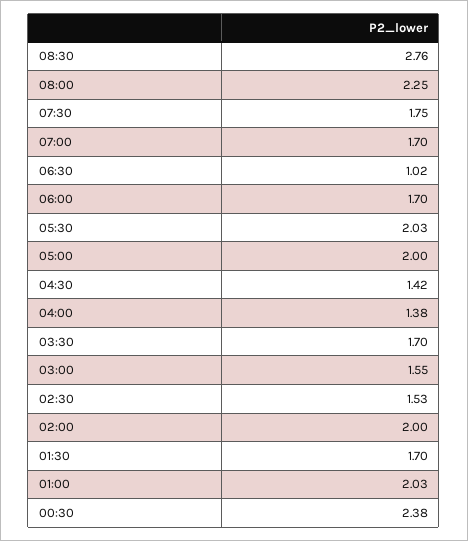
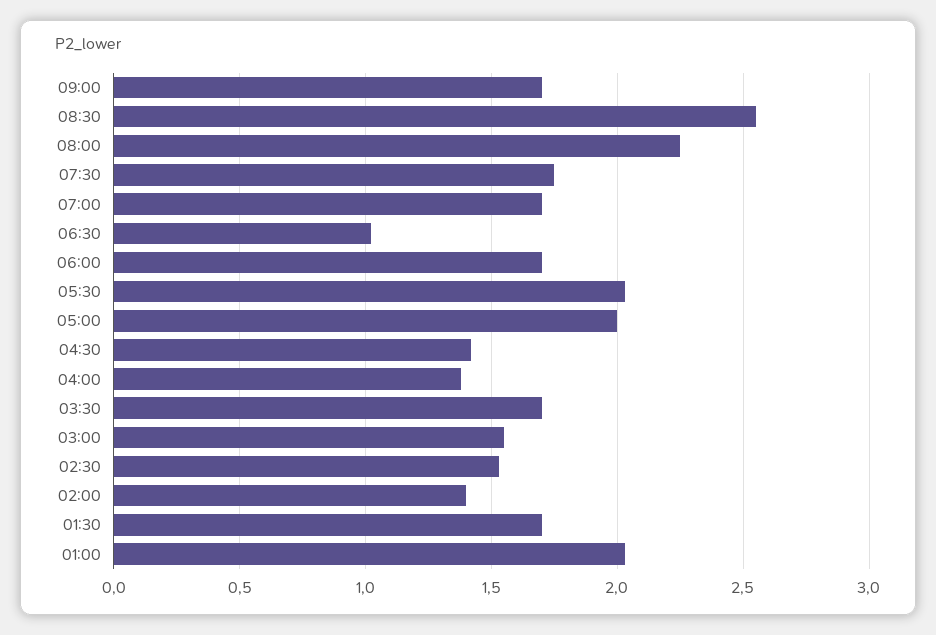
08:30: 2.76 -> 2.55
02:00: 2 -> 1.4
00:30: 2.38 -> none
09:00: none -> 1.7

